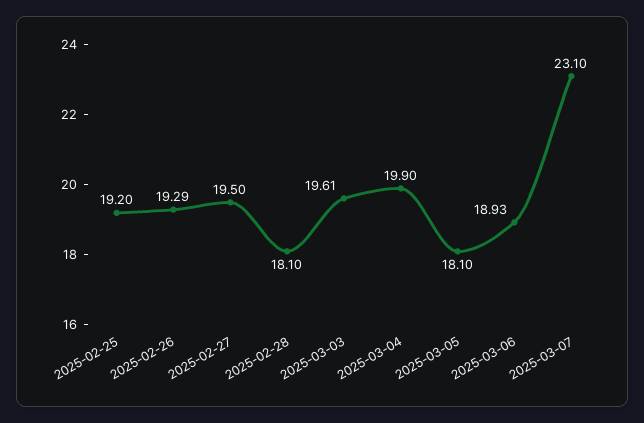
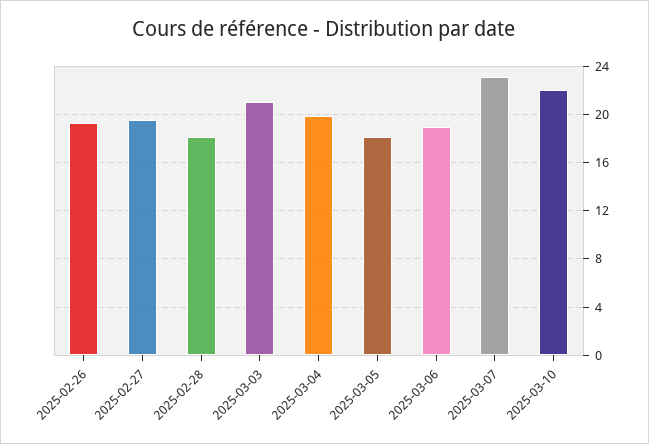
2025-02-25: 19.2 -> none
2025-03-03: 19.61 -> 21
2025-03-10: none -> 22

